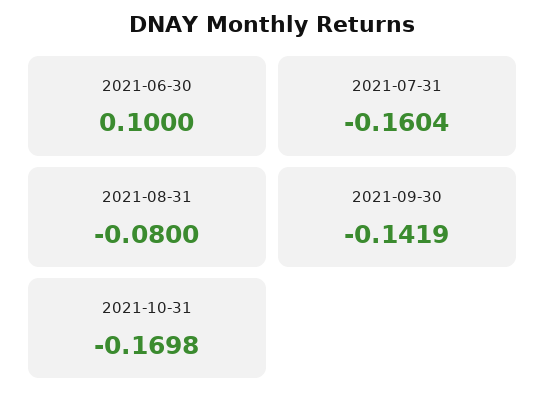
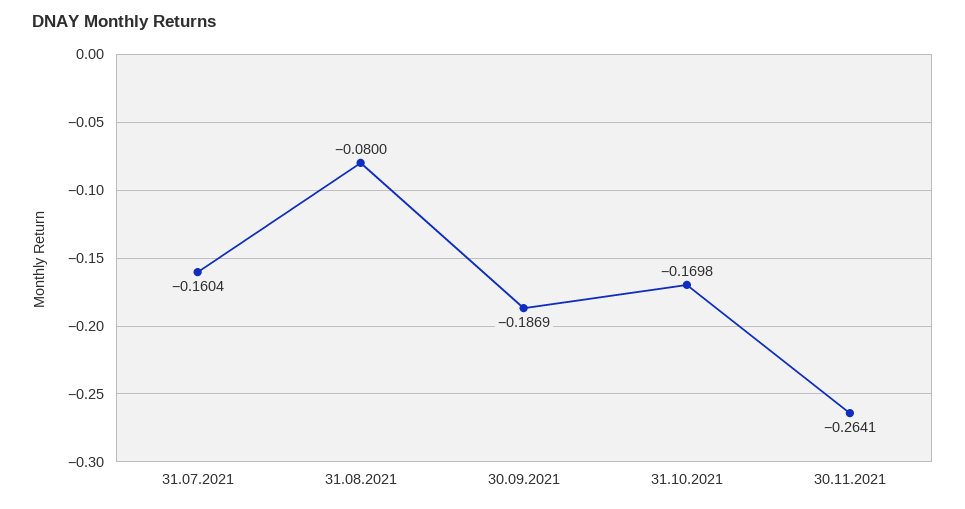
2021-06-30: 0.1 -> none
2021-09-30: -0.1419 -> -0.1869
30.11.2021: none -> -0.2641

